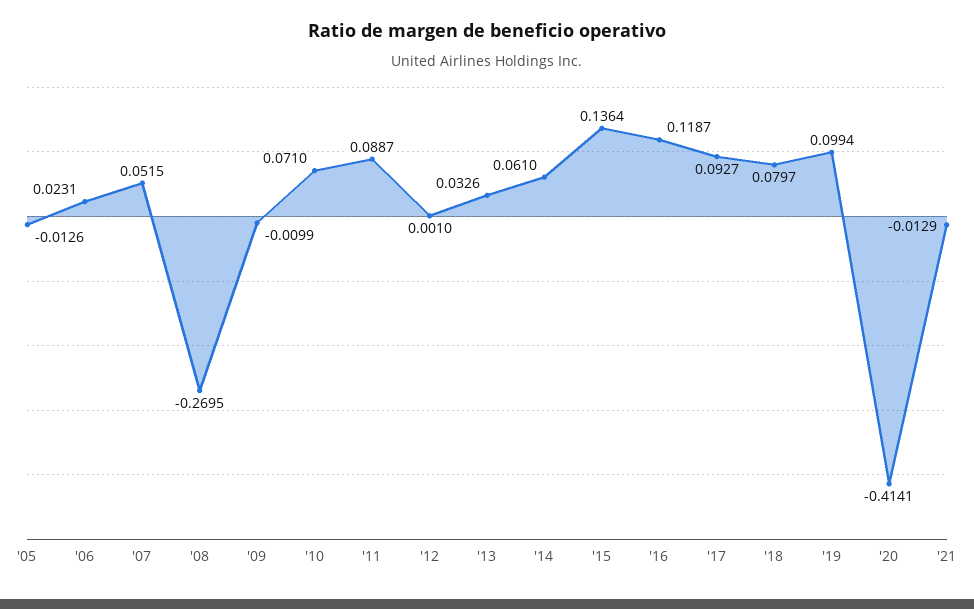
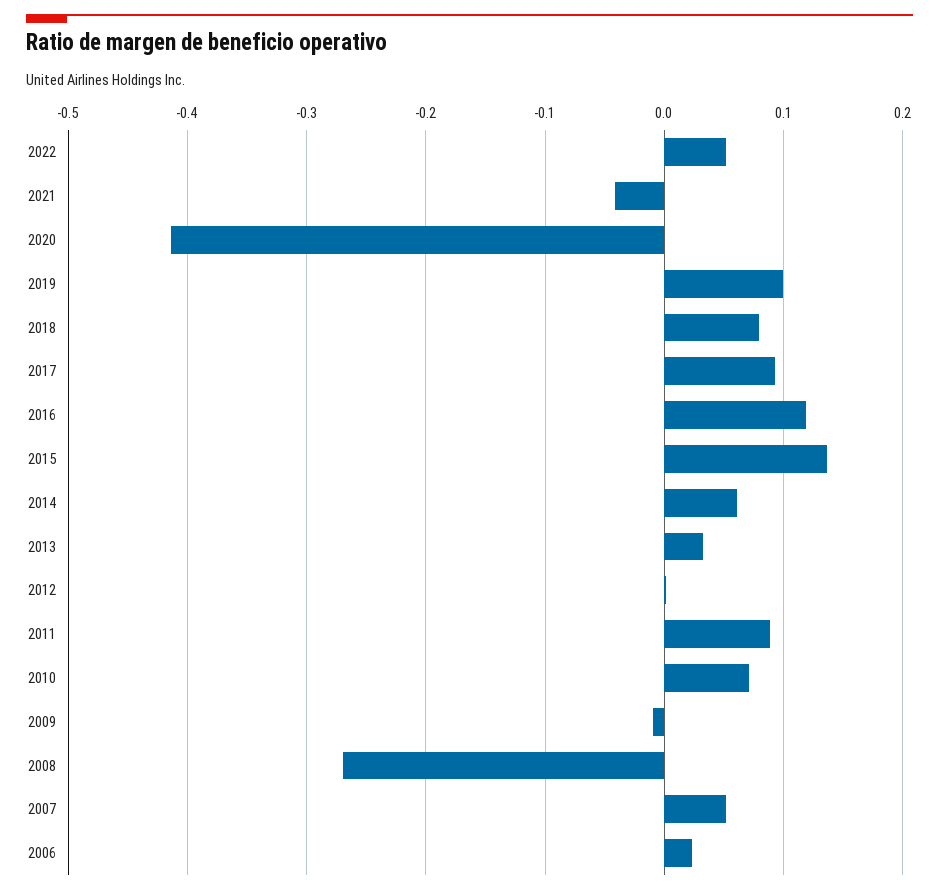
'05: -0.0126 -> none
'21: -0.0129 -> -0.04
2022: none -> 0.05

